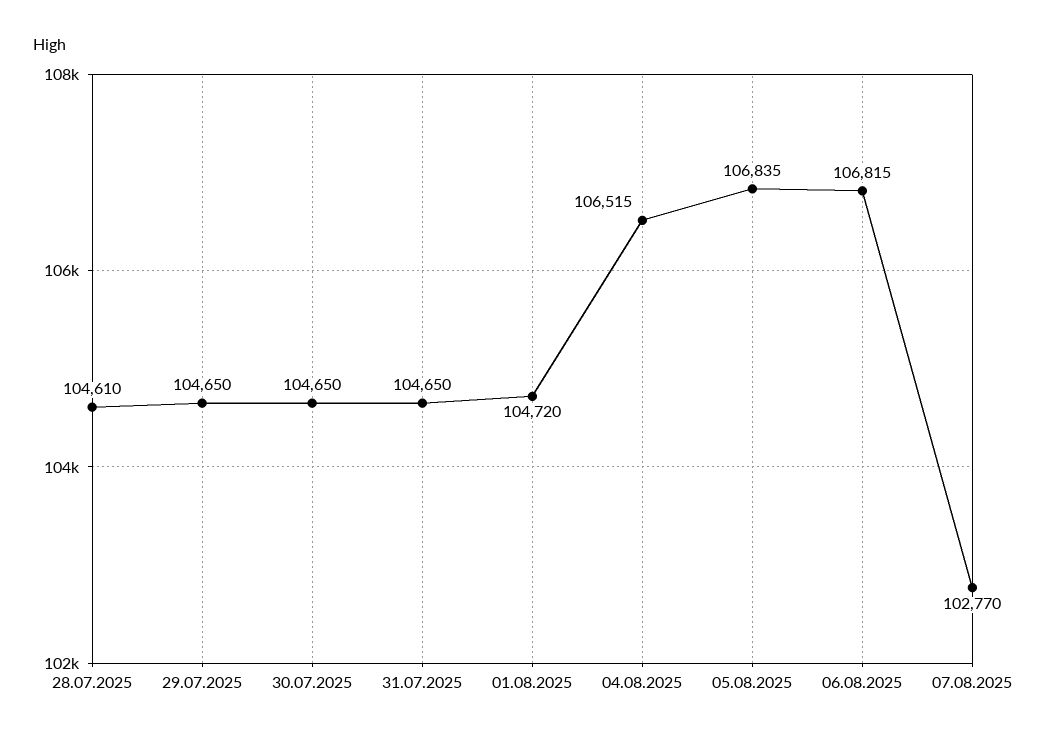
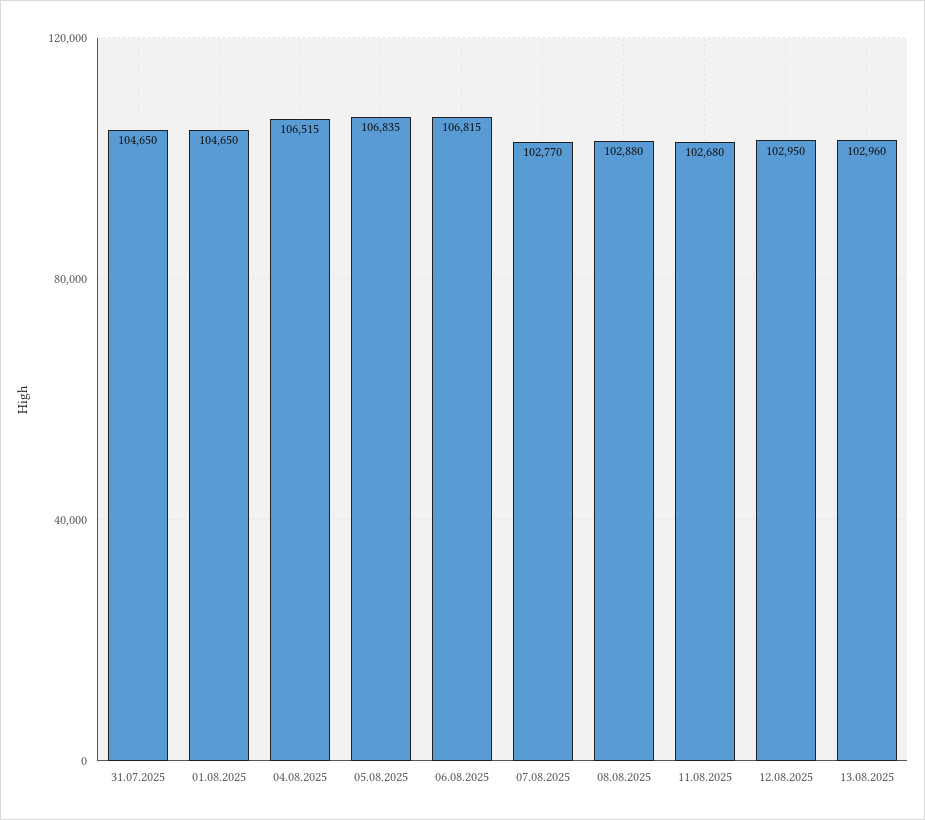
28.07.2025: 104610 -> none
29.07.2025: 104650 -> none
30.07.2025: 104650 -> none
01.08.2025: 104720 -> 104650
08.08.2025: none -> 102880
11.08.2025: none -> 102680
12.08.2025: none -> 102950
13.08.2025: none -> 102960

